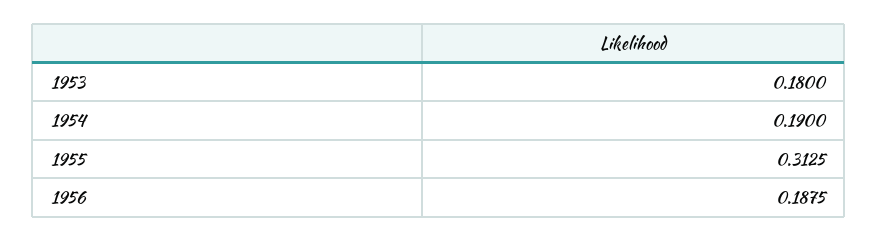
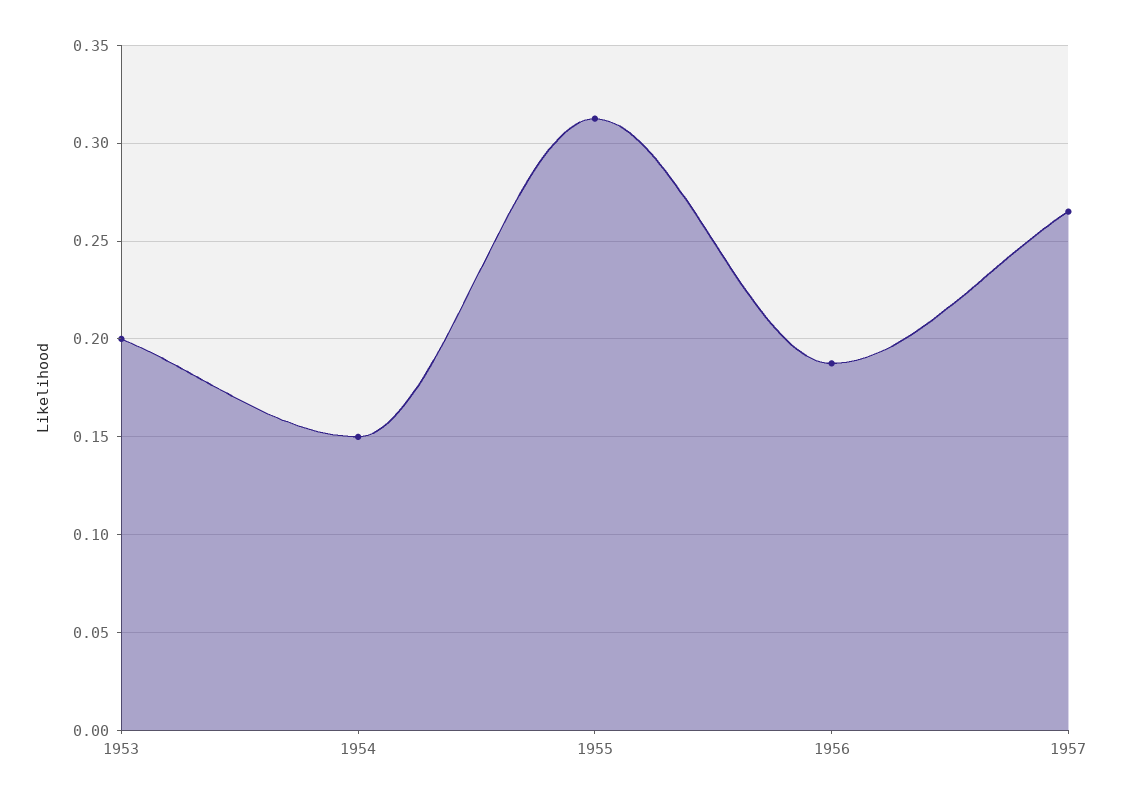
1953: 0.18 -> 0.2
1954: 0.19 -> 0.15
1957: none -> 0.265

